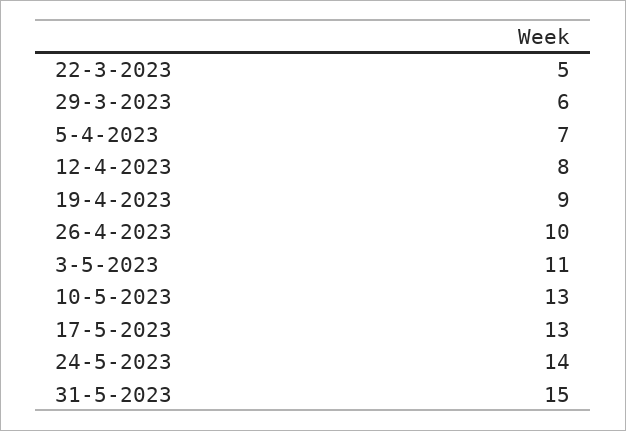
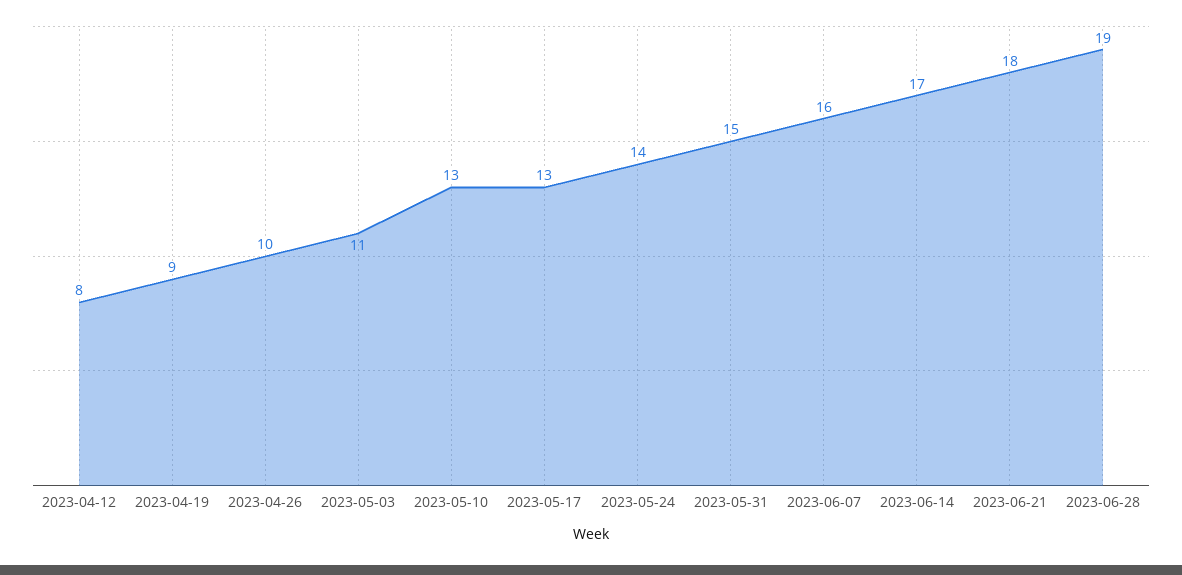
22-3-2023: 5 -> none
29-3-2023: 6 -> none
5-4-2023: 7 -> none
2023-06-07: none -> 16
2023-06-14: none -> 17
2023-06-21: none -> 18
2023-06-28: none -> 19

